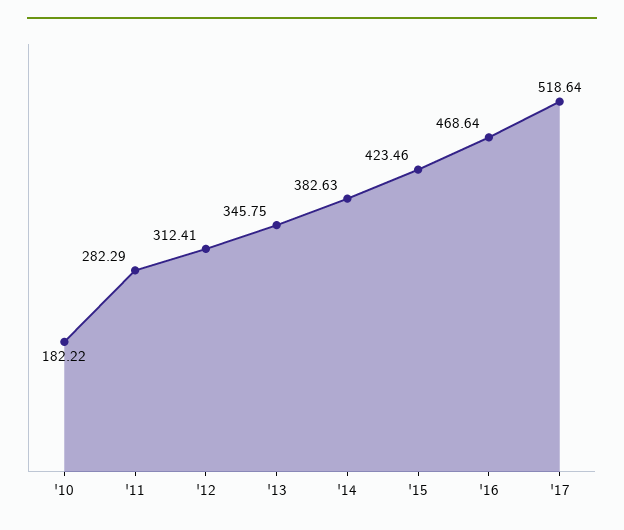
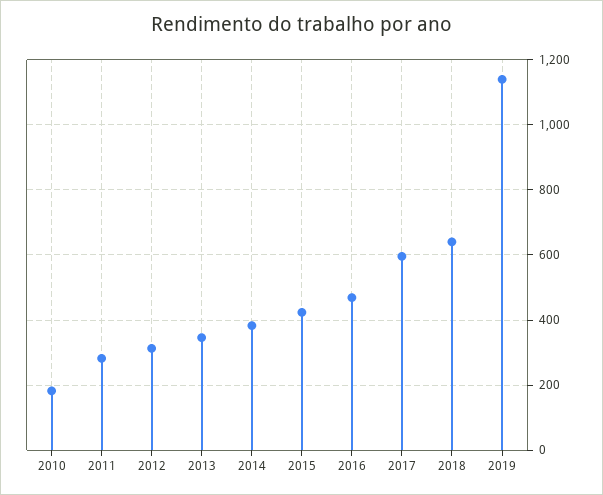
'17: 518.64 -> 600
2018: none -> 640
2019: none -> 1140

